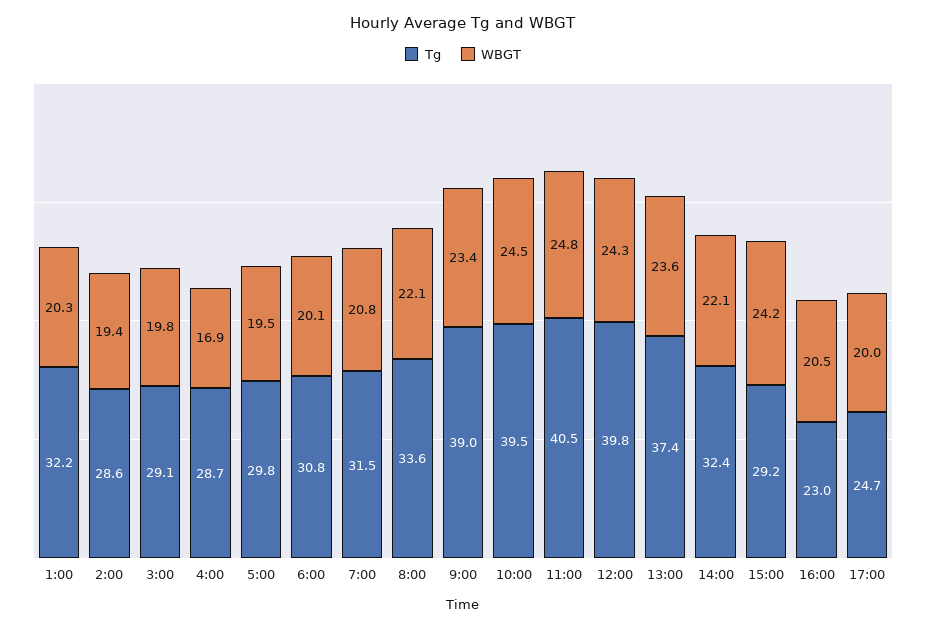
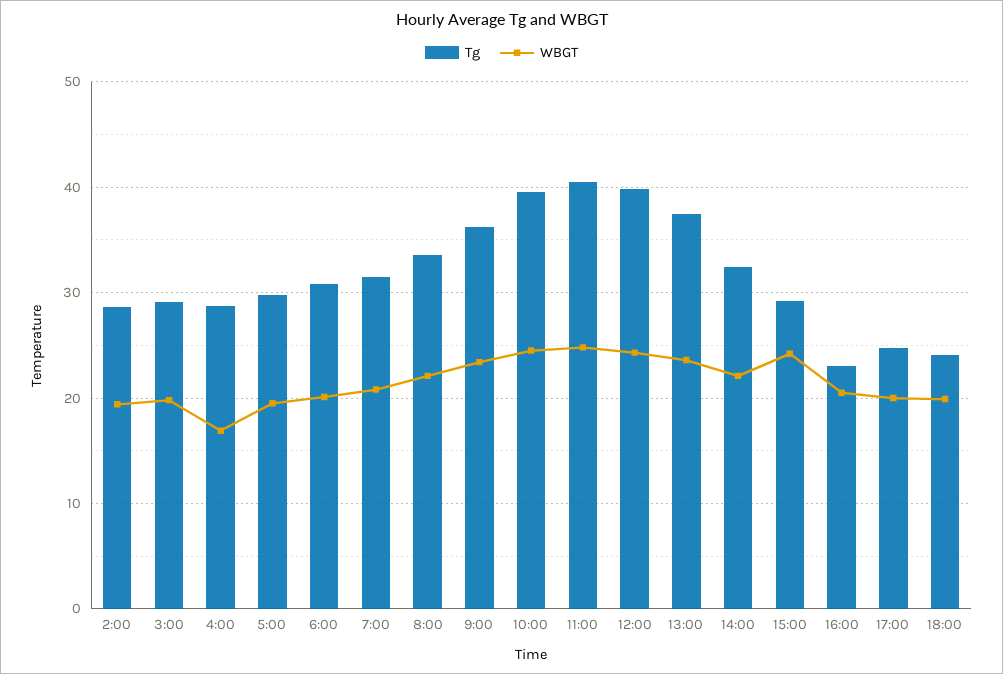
Tg, 1:00: 32.2 -> none
WBGT, 1:00: 20.3 -> none
Tg, 9:00: 39 -> 36
Tg, 18:00: none -> 24
WBGT, 18:00: none -> 20

